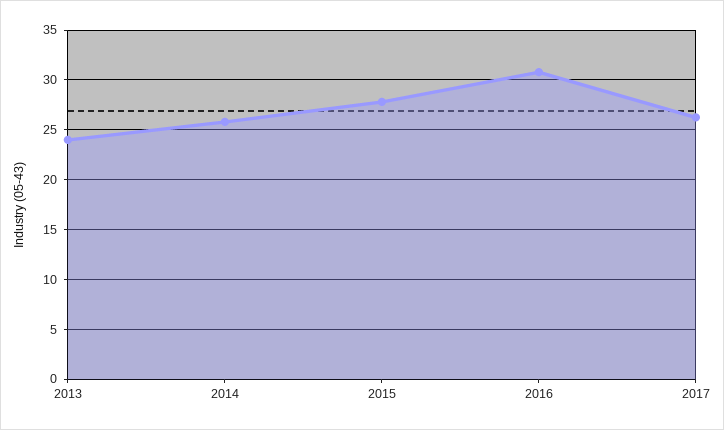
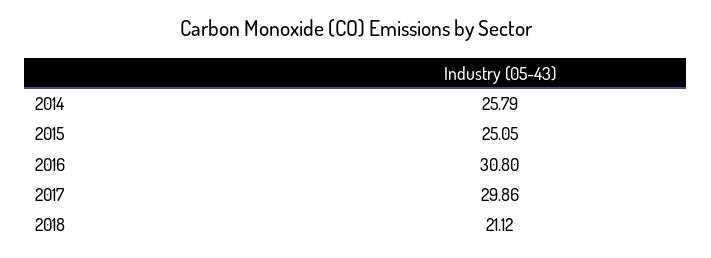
2013: 24 -> none
2015: 28 -> 25.05
2017: 26 -> 29.86
2018: none -> 21.12

